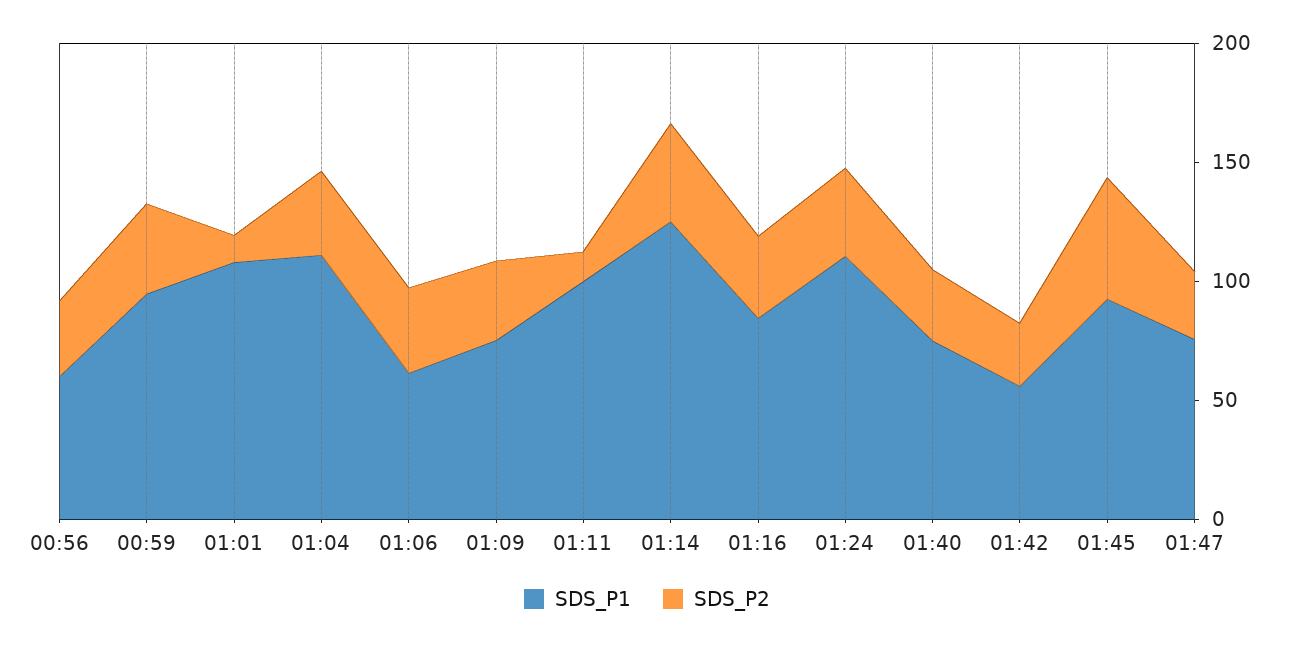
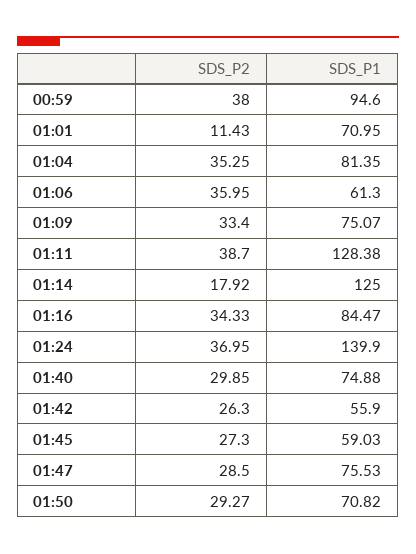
SDS_P1, 00:56: 60 -> none
SDS_P2, 00:56: 30 -> none
SDS_P1, 01:01: 110 -> 70.95
SDS_P1, 01:04: 110 -> 81.35
SDS_P1, 01:11: 100 -> 128.38
SDS_P2, 01:11: 10 -> 38.7
SDS_P2, 01:14: 40 -> 17.92
SDS_P1, 01:24: 110 -> 139.9
SDS_P1, 01:45: 90 -> 59.03
SDS_P2, 01:45: 50 -> 27.3
SDS_P2, 01:50: none -> 29.27
SDS_P1, 01:50: none -> 70.82

